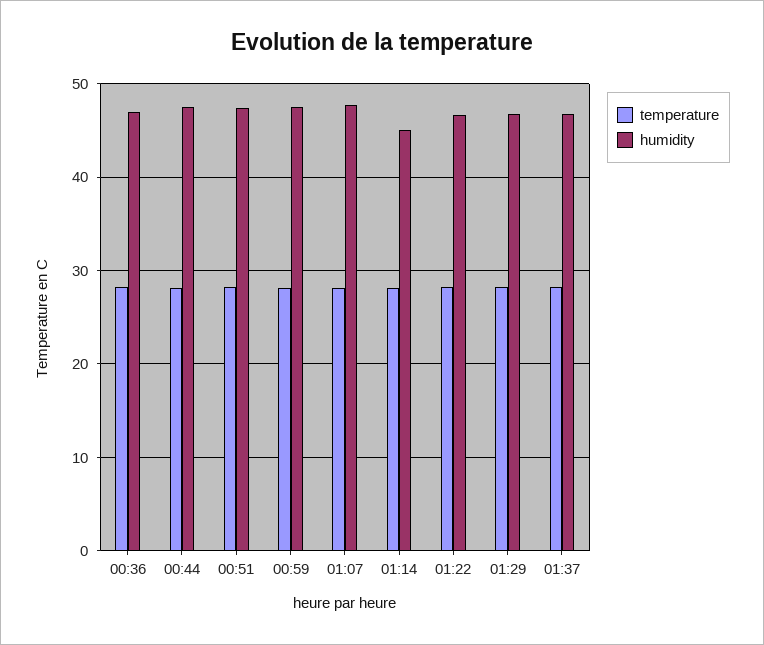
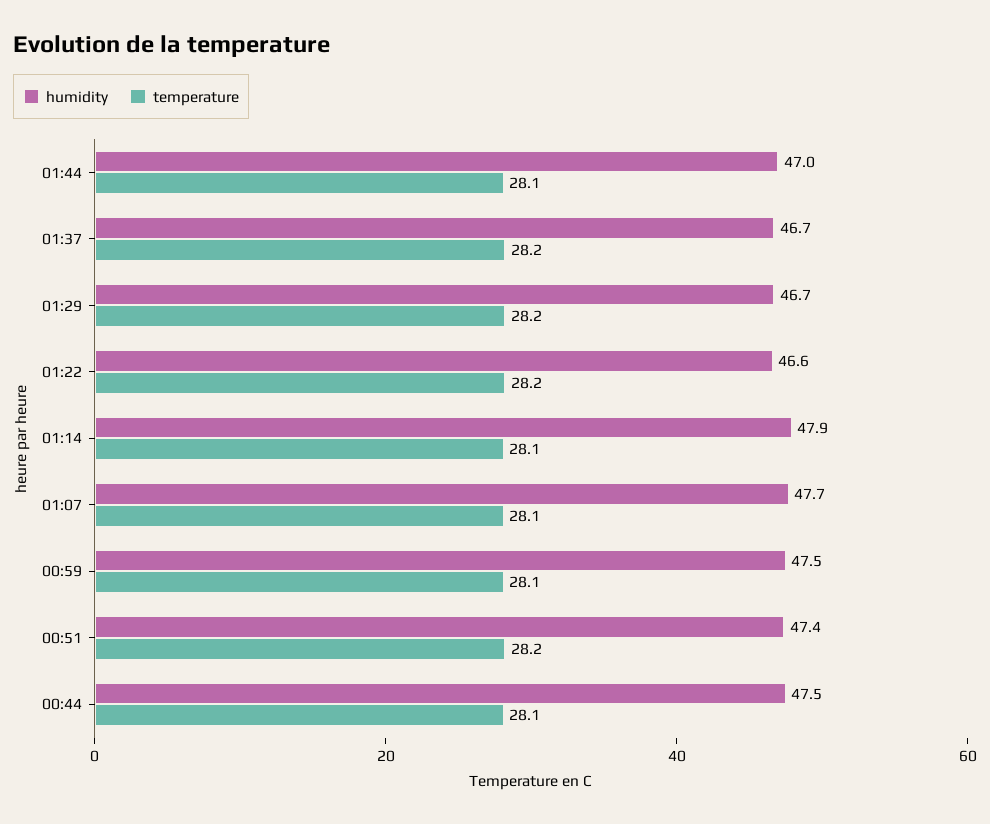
temperature, 00:36: 28 -> none
humidity, 00:36: 47 -> none
humidity, 01:14: 45 -> 47.9
humidity, 01:44: none -> 47
temperature, 01:44: none -> 28.1

